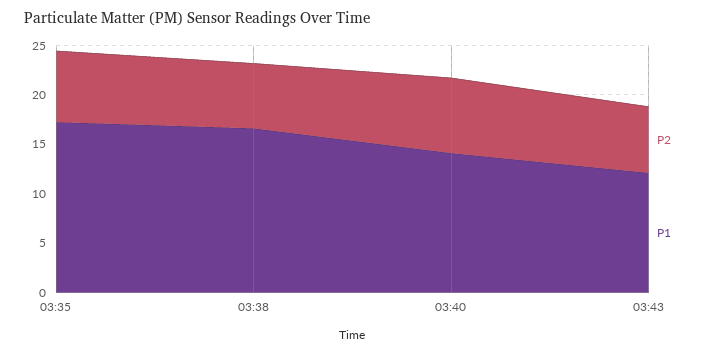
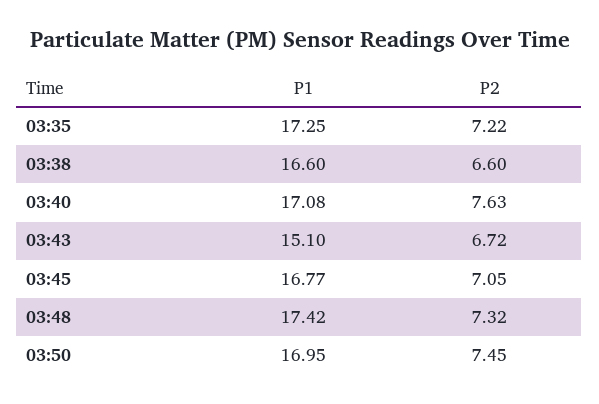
P1, 03:40: 14 -> 17.08
P1, 03:43: 12 -> 15.1
P1, 03:45: none -> 16.77
P2, 03:45: none -> 7.05
P1, 03:48: none -> 17.42
P2, 03:48: none -> 7.32
P1, 03:50: none -> 16.95
P2, 03:50: none -> 7.45

